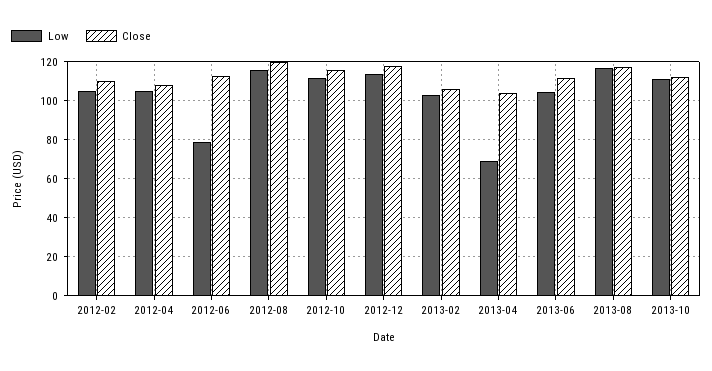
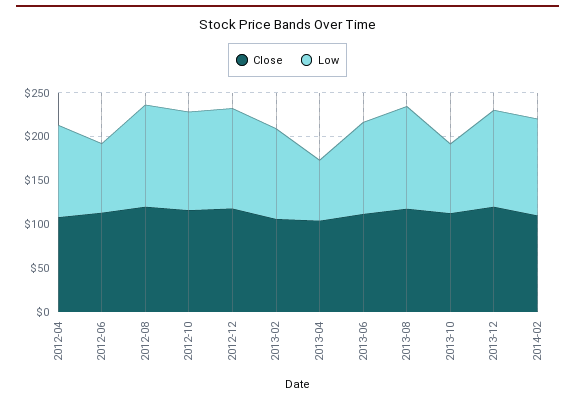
Low, 2012-02: 105 -> none
Close, 2012-02: 110 -> none
Low, 2013-10: 110 -> 80
Close, 2013-12: none -> 120
Low, 2013-12: none -> 110
Close, 2014-02: none -> 110
Low, 2014-02: none -> 110

